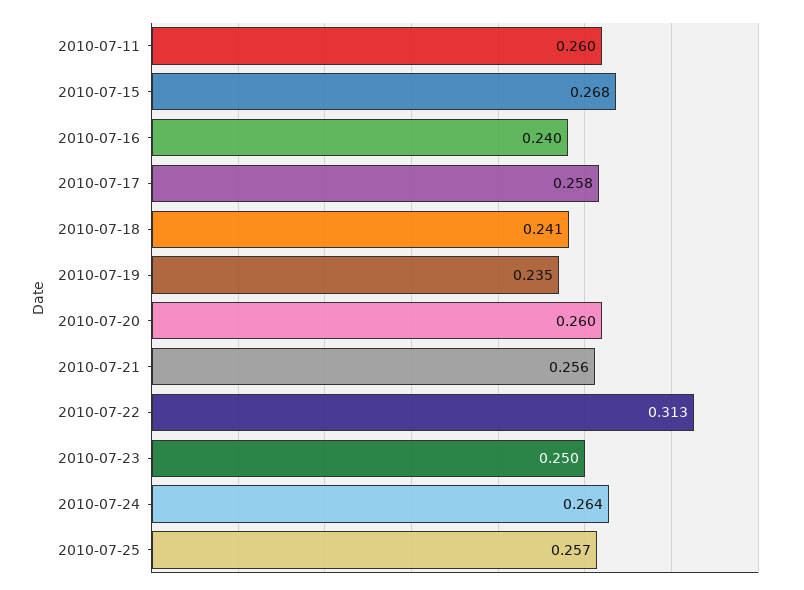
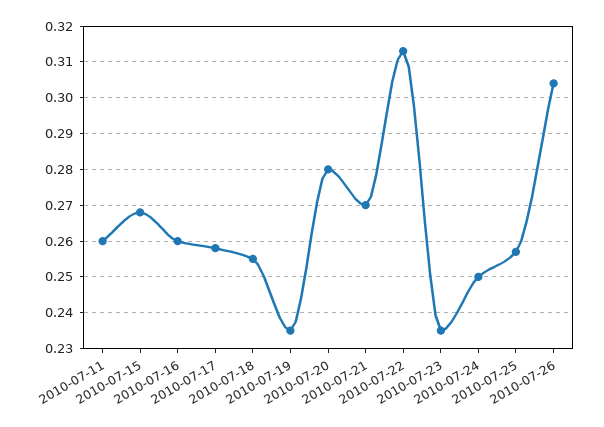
2010-07-16: 0.24 -> 0.26
2010-07-18: 0.241 -> 0.255
2010-07-20: 0.26 -> 0.28
2010-07-21: 0.256 -> 0.27
2010-07-23: 0.25 -> 0.235
2010-07-24: 0.264 -> 0.25
2010-07-26: none -> 0.305

